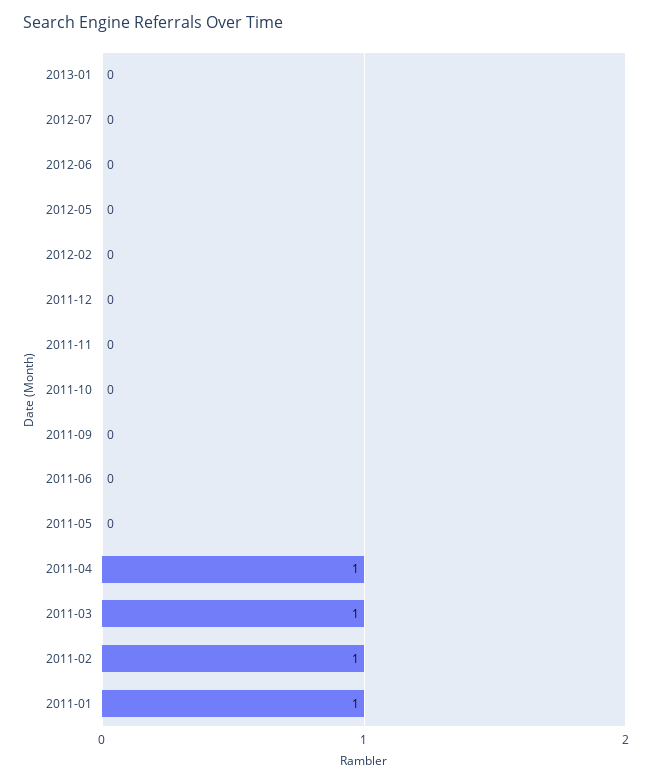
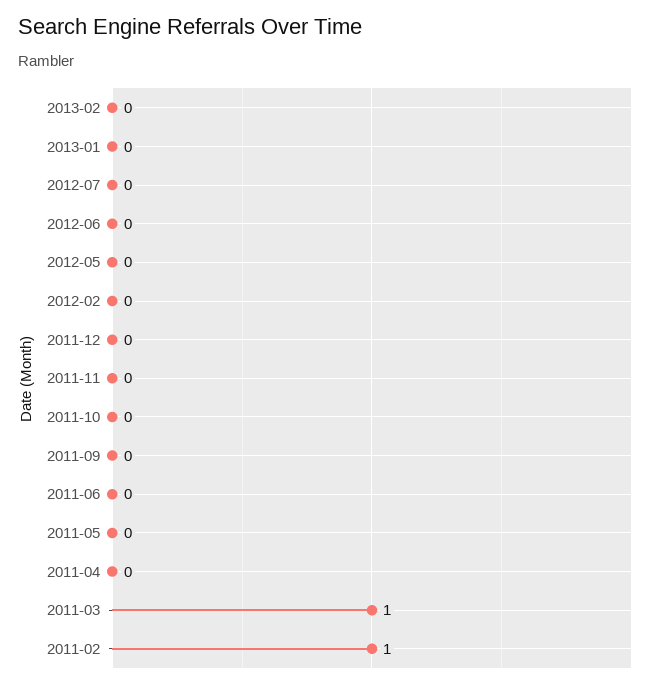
2011-04: 1 -> 0
2011-01: 1 -> none
2013-02: none -> 0

